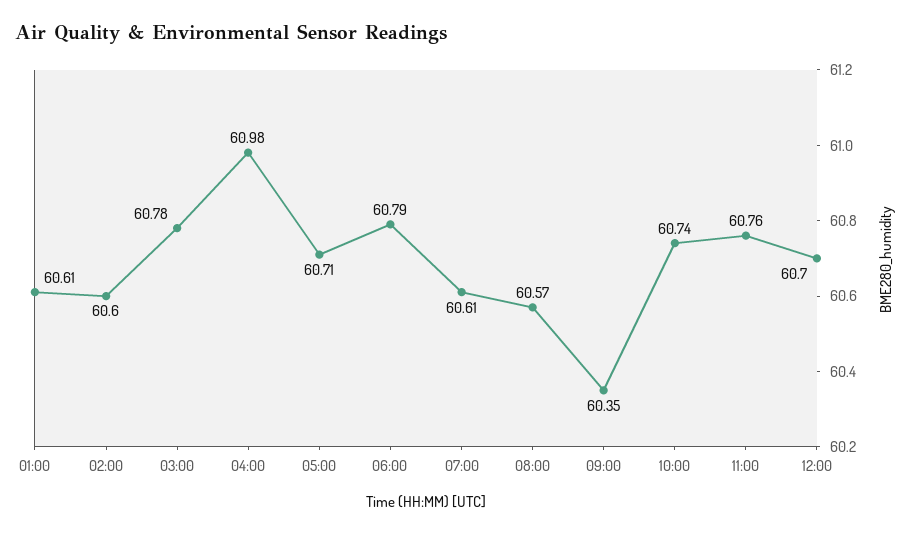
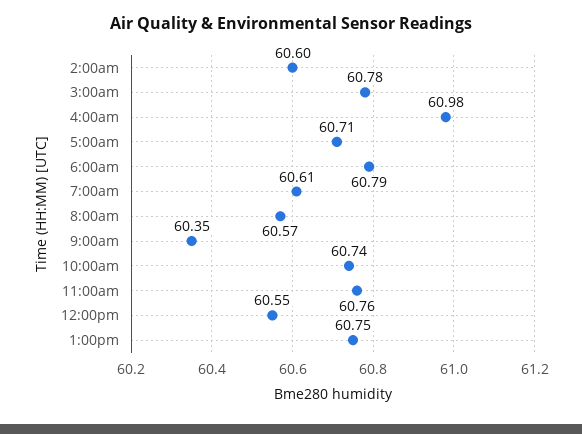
01:00: 60.61 -> none
12:00: 60.7 -> 60.55
1:00pm: none -> 60.75

